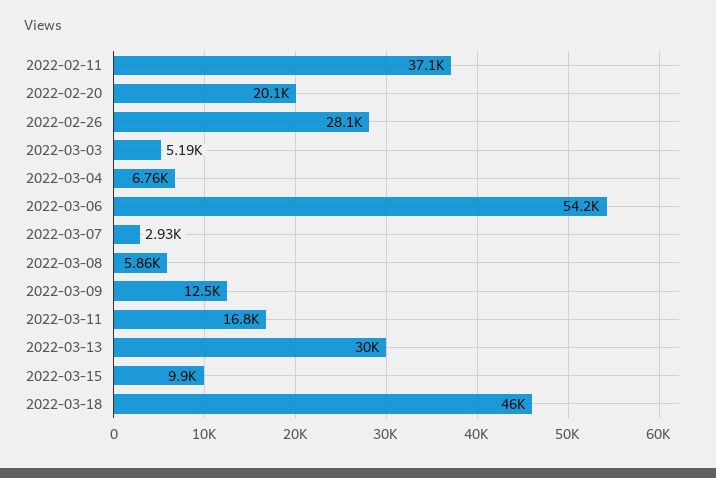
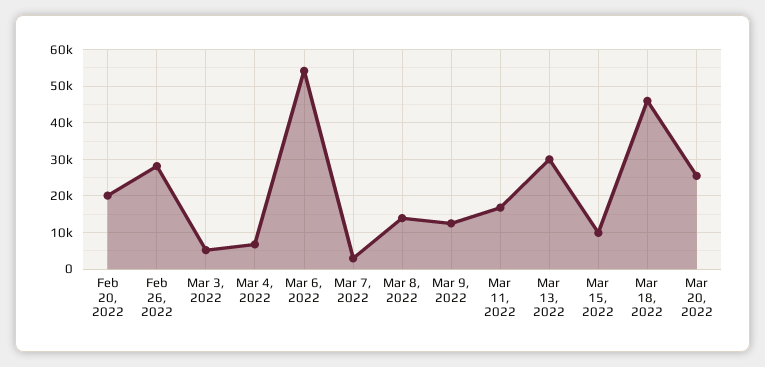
2022-02-11: 37100 -> none
2022-03-08: 5860 -> 14000
Mar 20, 2022: none -> 26000

